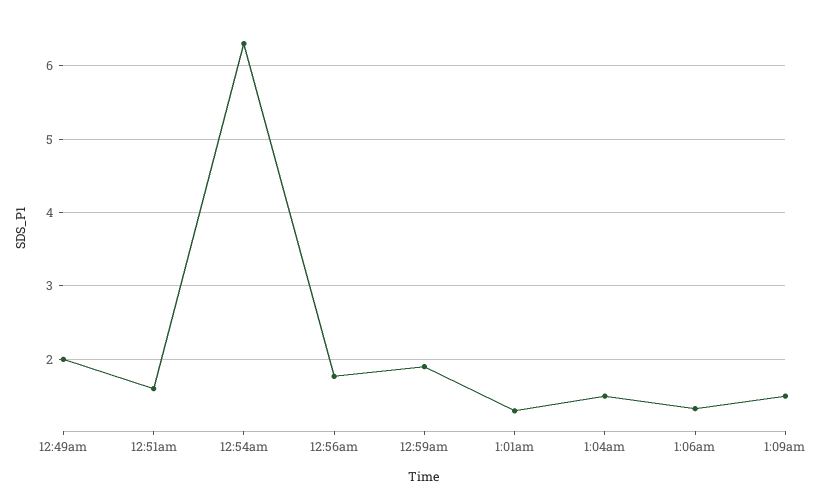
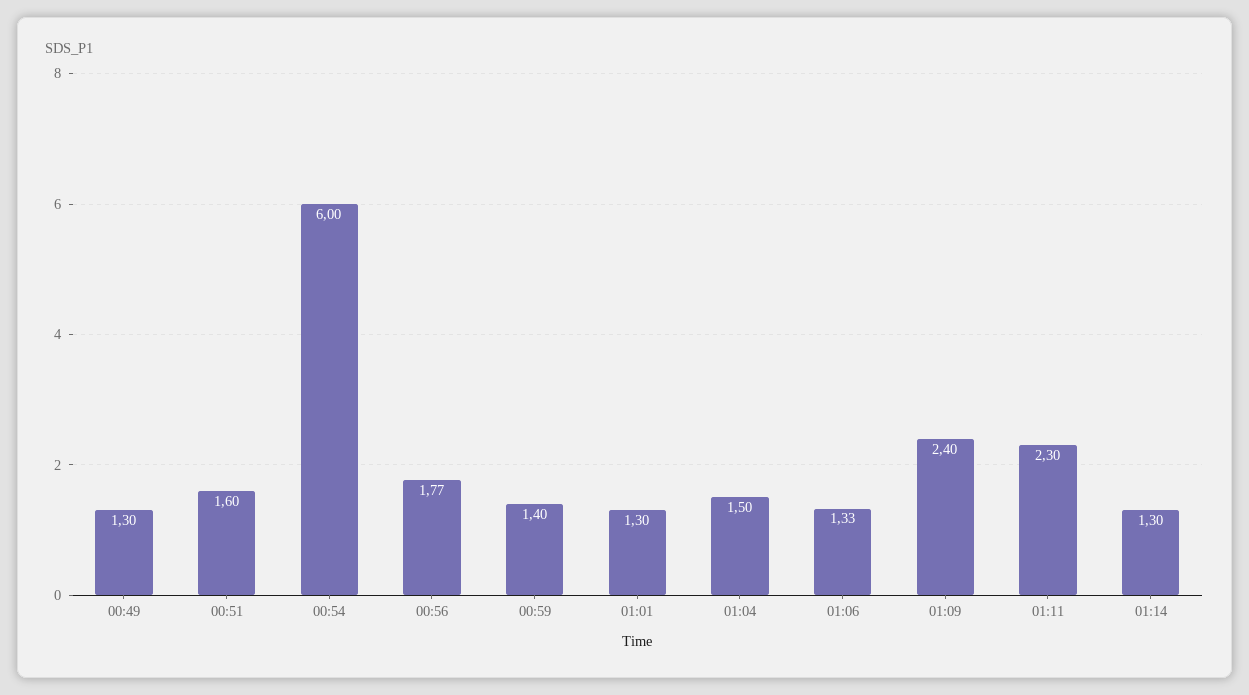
12:49am: 2 -> 1.3
12:54am: 6.3 -> 6
12:59am: 1.9 -> 1.4
1:09am: 1.5 -> 2.4
01:11: none -> 2.3
01:14: none -> 1.3

